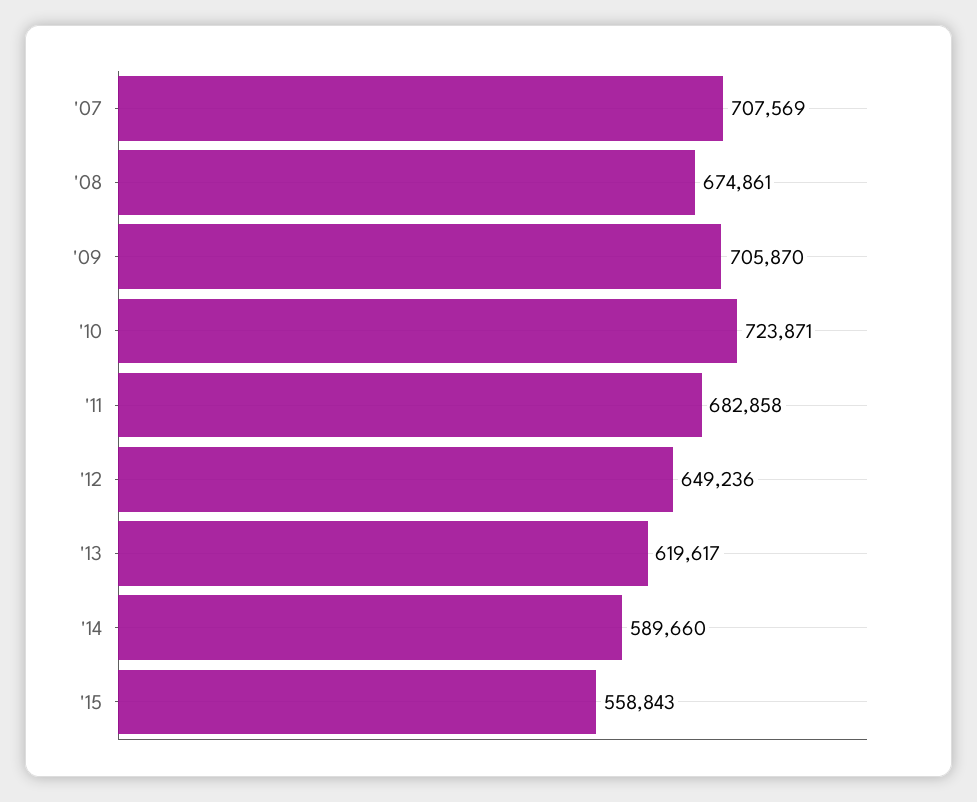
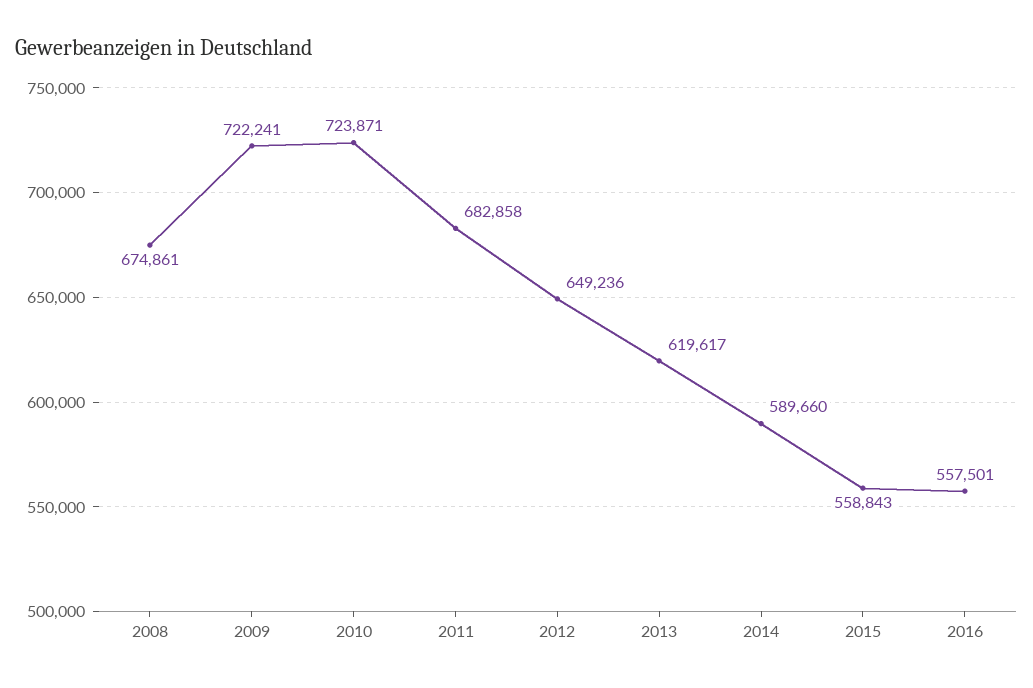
'07: 707569 -> none
'09: 705870 -> 722241
2016: none -> 557501

